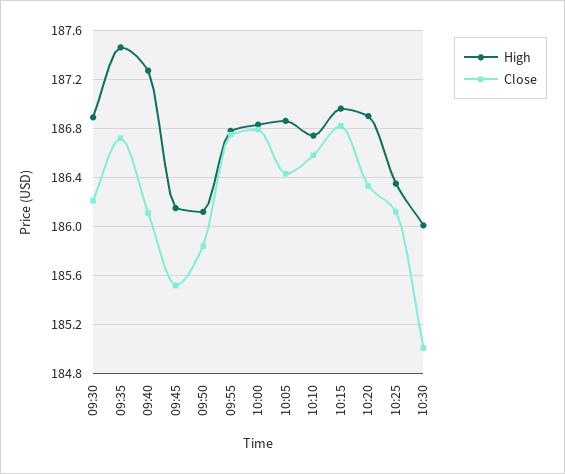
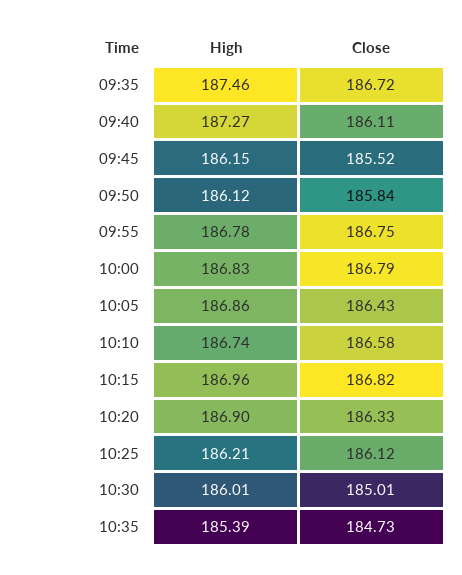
High, 09:30: 186.9 -> none
Close, 09:30: 186.2 -> none
High, 10:25: 186.35 -> 186.21
High, 10:35: none -> 185.39
Close, 10:35: none -> 184.73

